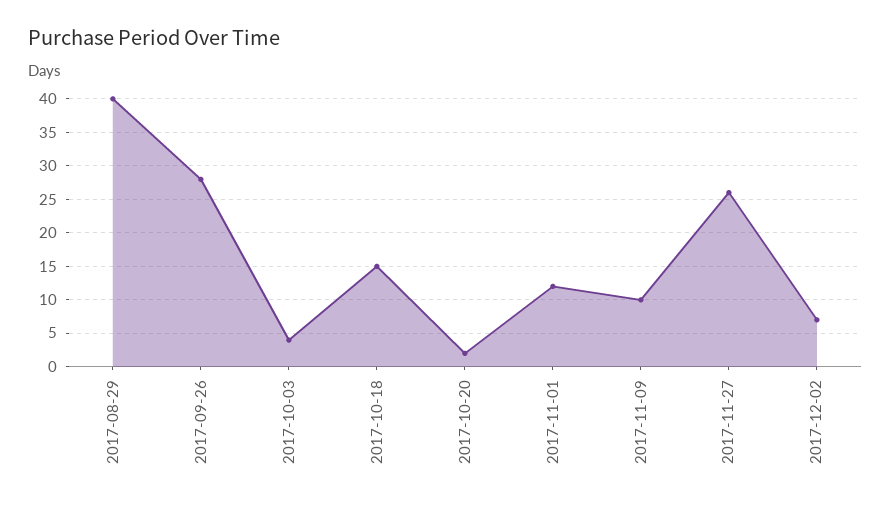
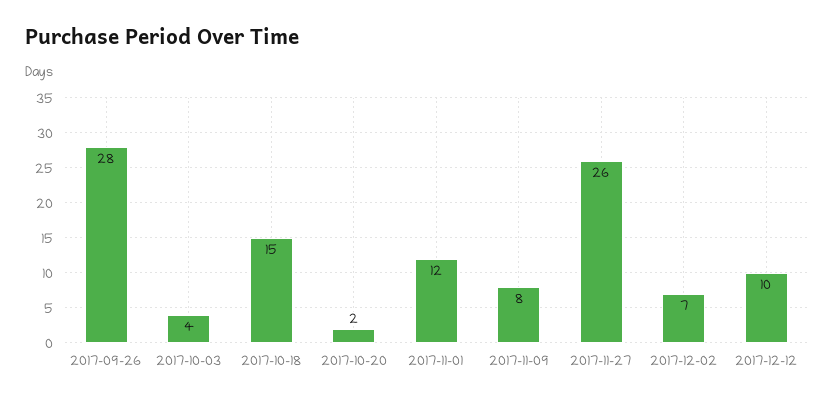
2017-08-29: 40 -> none
2017-11-09: 10 -> 8
2017-12-12: none -> 10

